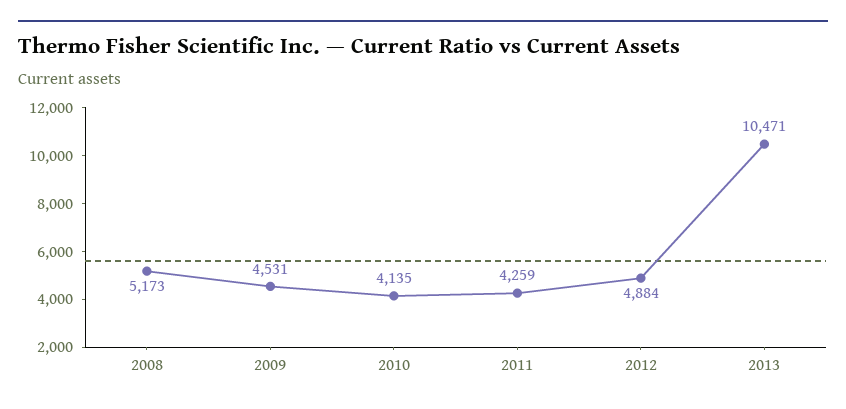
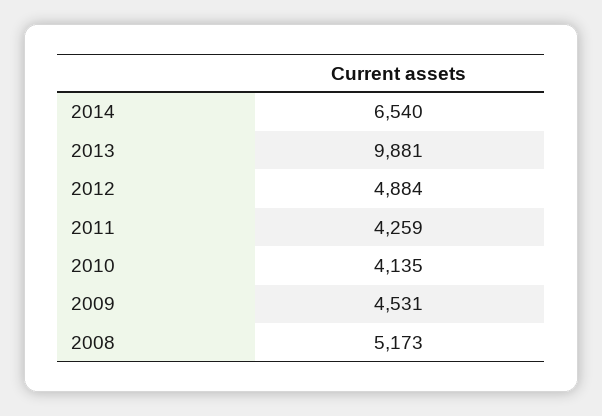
2013: 10471 -> 9881
2014: none -> 6540

